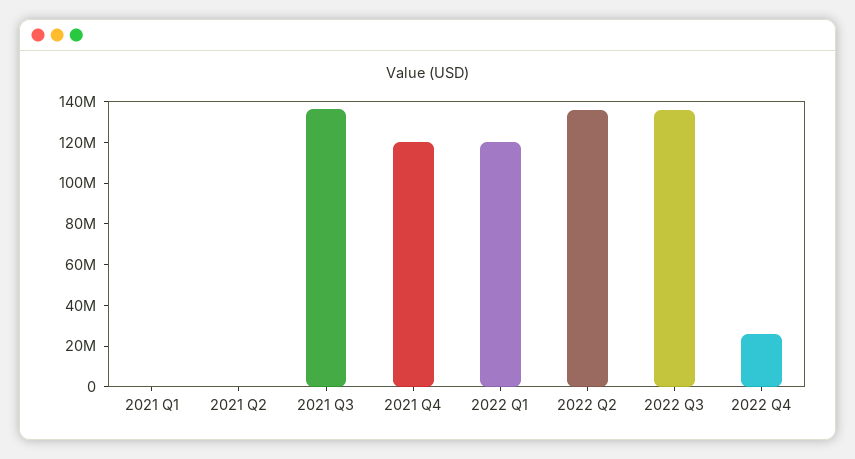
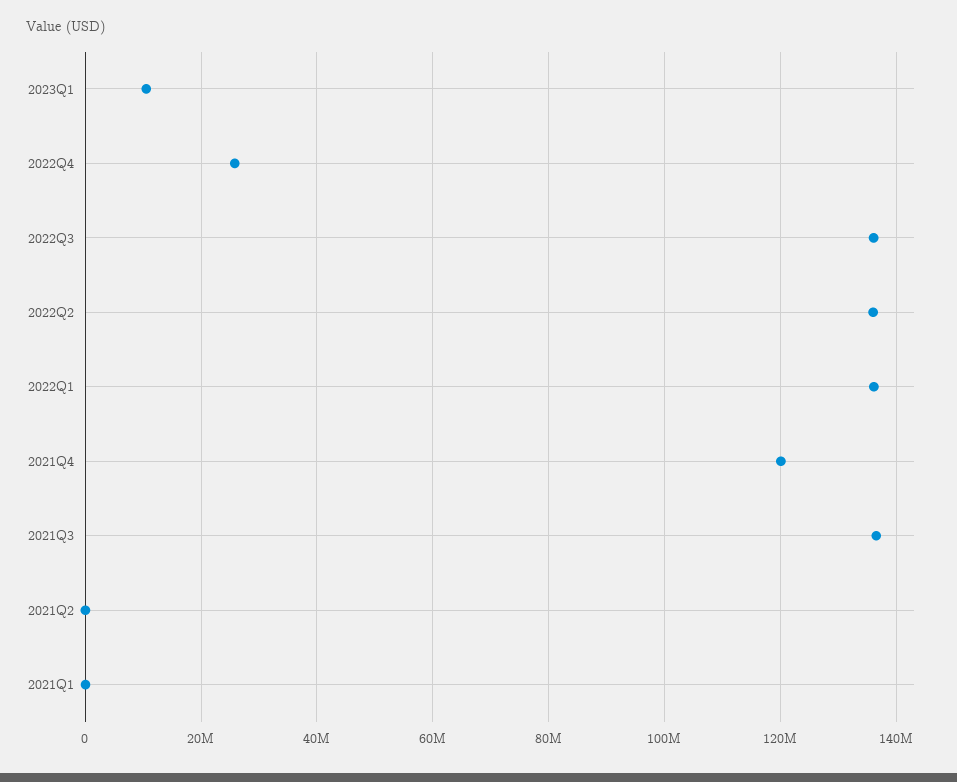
2022 Q1: 120000000 -> 136000000
2023Q1: none -> 10000000

